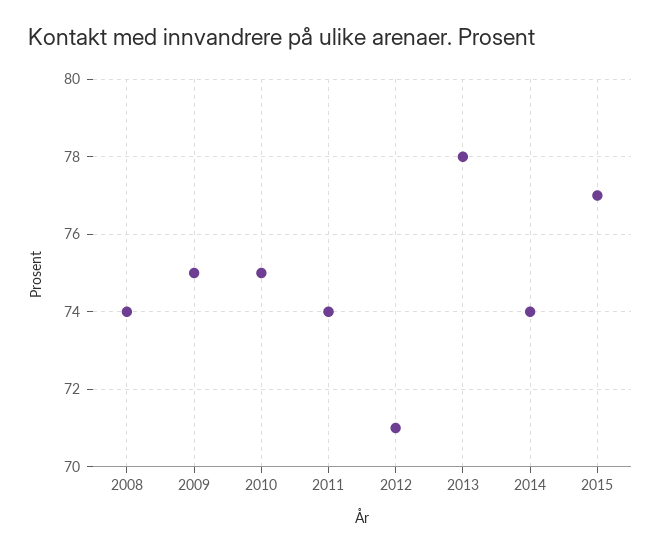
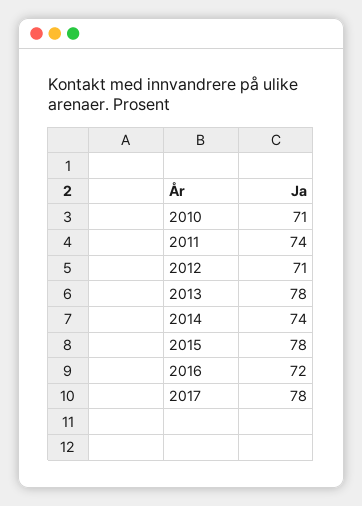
2008: 74 -> none
2009: 75 -> none
2010: 75 -> 71
2015: 77 -> 78
2016: none -> 72
2017: none -> 78

